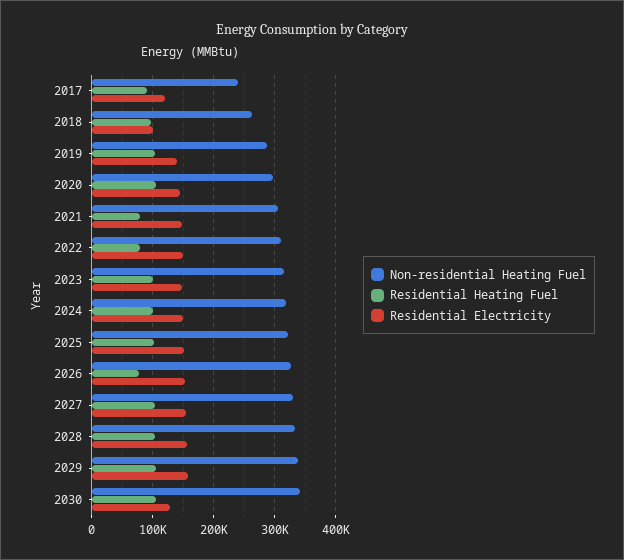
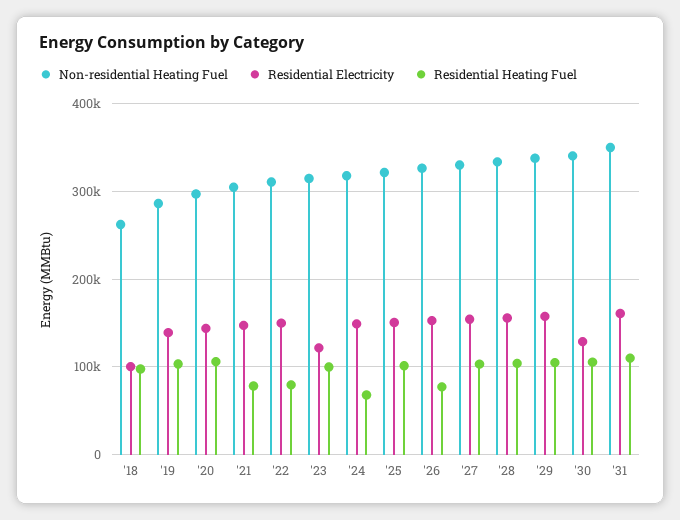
Non-residential Heating Fuel, 2017: 240000 -> none
Residential Heating Fuel, 2017: 90000 -> none
Residential Electricity, 2017: 120000 -> none
Residential Electricity, 2023: 150000 -> 120000
Residential Heating Fuel, 2024: 100000 -> 70000
Non-residential Heating Fuel, '31: none -> 350000
Residential Electricity, '31: none -> 160000
Residential Heating Fuel, '31: none -> 110000

